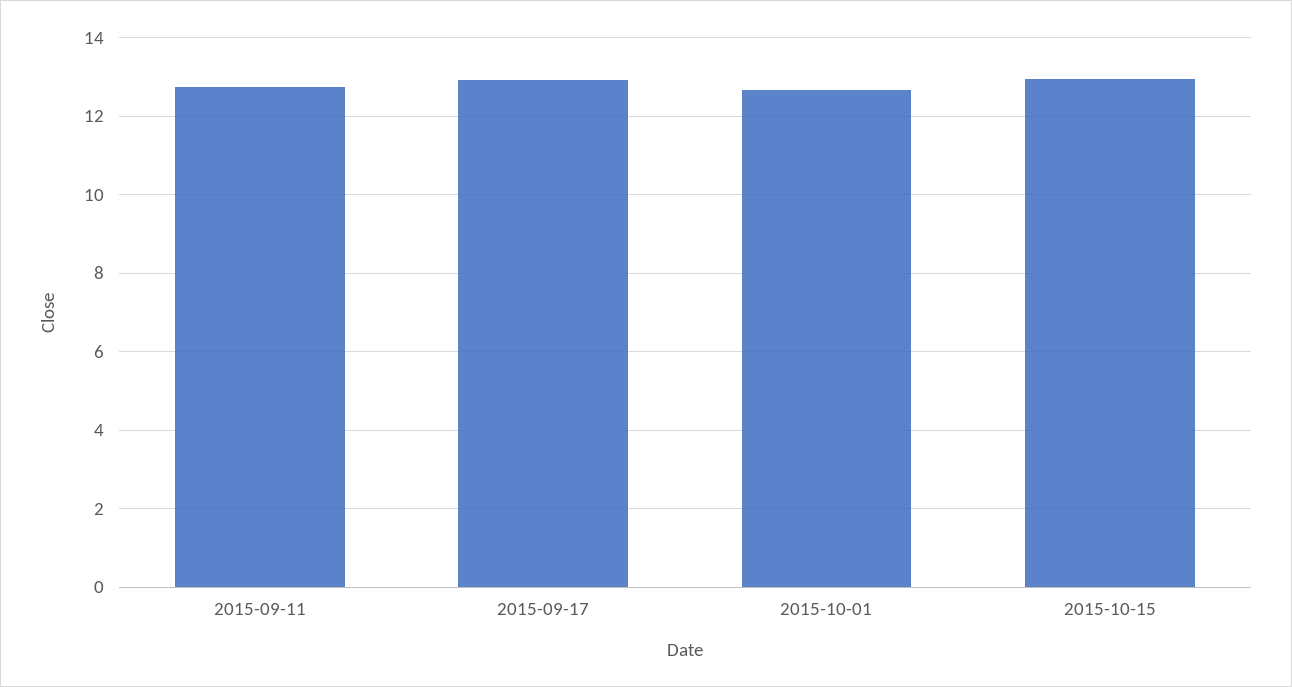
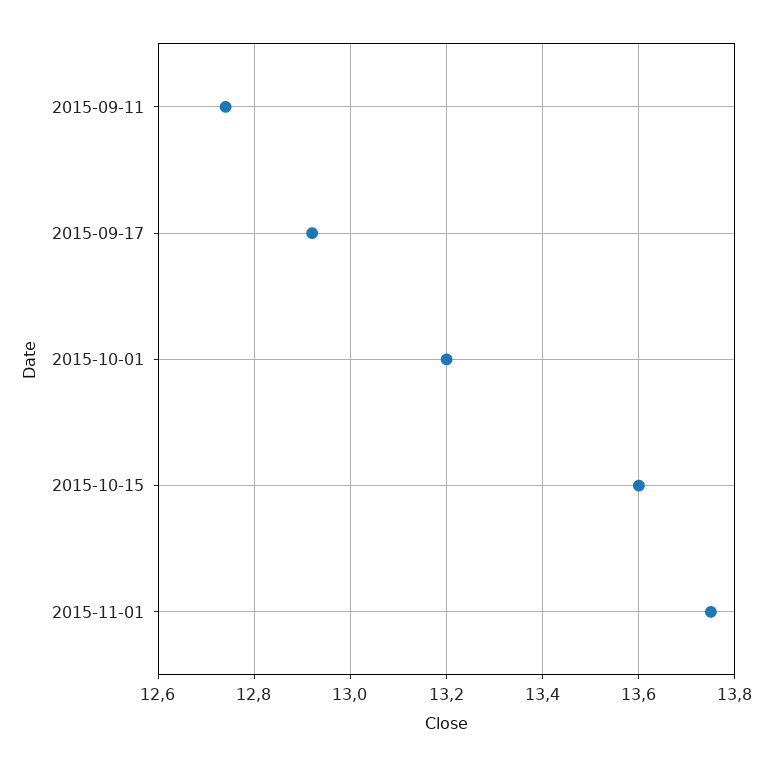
2015-10-01: 12.6 -> 13.2
2015-10-15: 13 -> 13.6
2015-11-01: none -> 13.75

